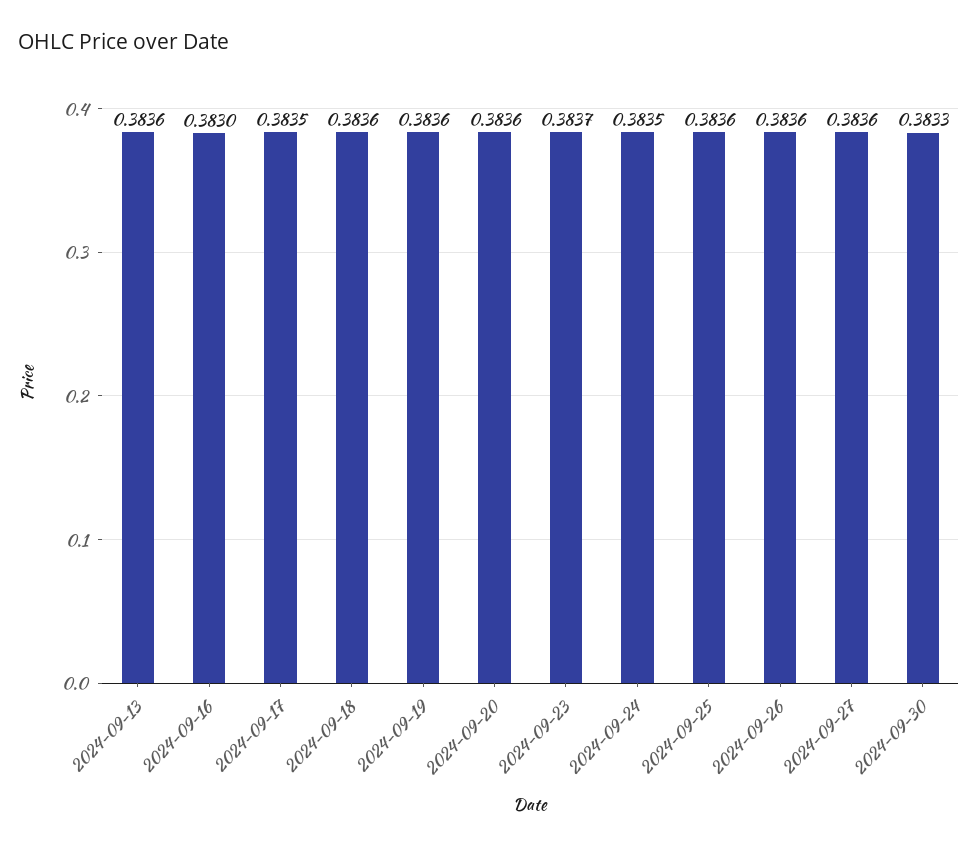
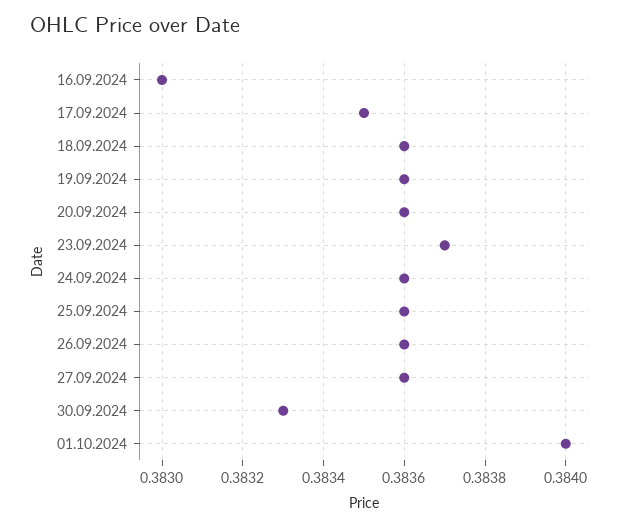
2024-09-13: 0.3836 -> none
2024-09-24: 0.3835 -> 0.3836
01.10.2024: none -> 0.384

